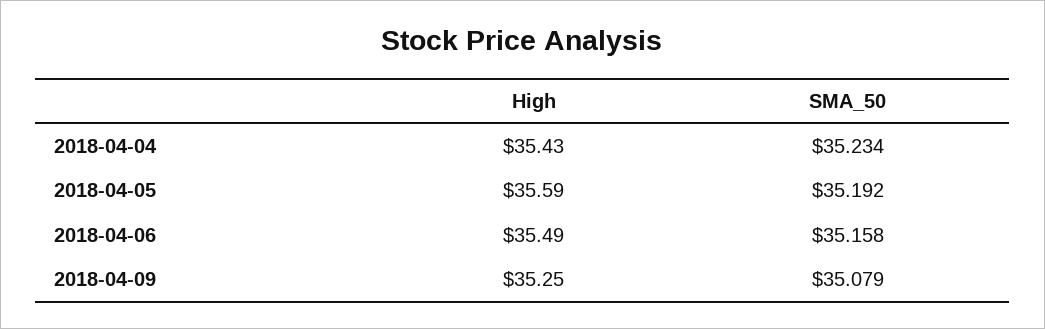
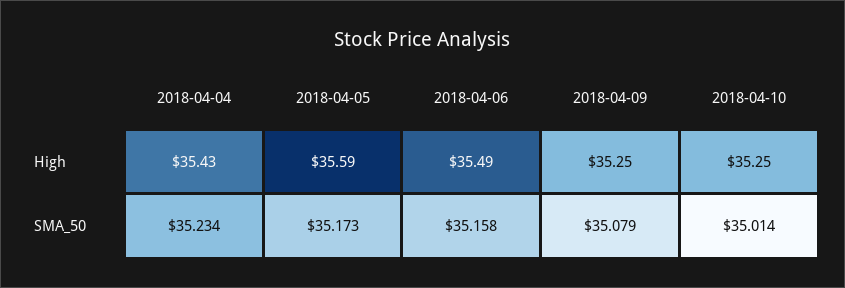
SMA_50, 2018-04-05: 35.192 -> 35.173
High, 2018-04-10: none -> 35.25
SMA_50, 2018-04-10: none -> 35.014

